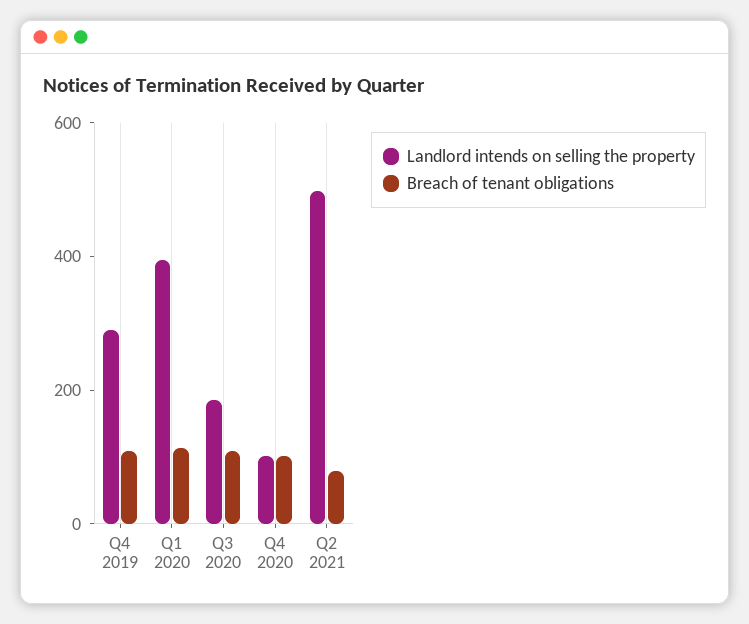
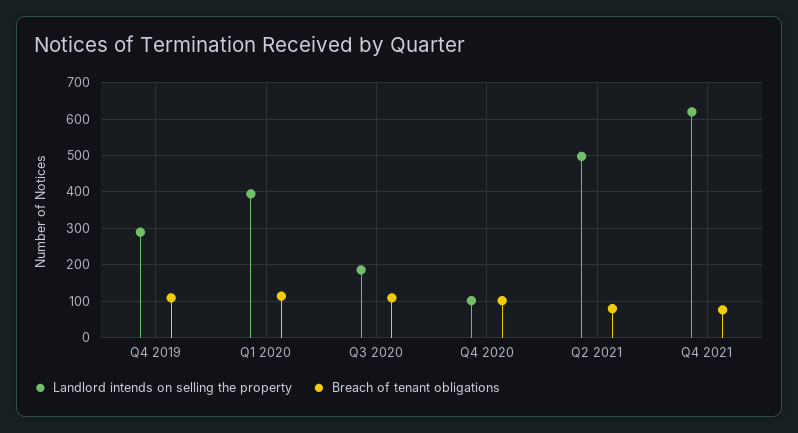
Landlord intends on selling the property, Q4 2021: none -> 620
Breach of tenant obligations, Q4 2021: none -> 80

